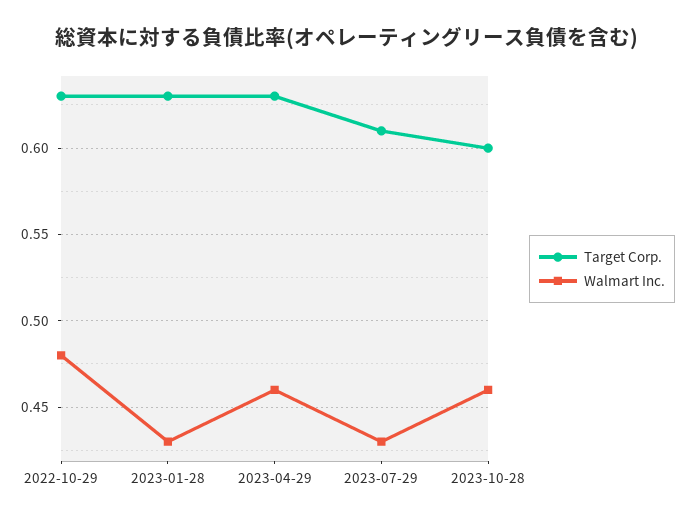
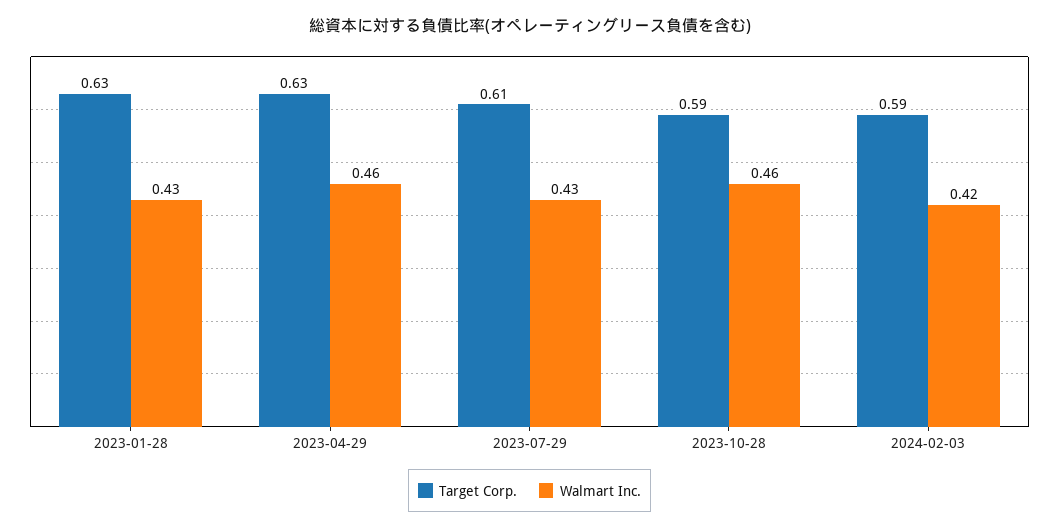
Target Corp., 2022-10-29: 0.63 -> none
Walmart Inc., 2022-10-29: 0.48 -> none
Target Corp., 2023-10-28: 0.6 -> 0.59
Target Corp., 2024-02-03: none -> 0.59
Walmart Inc., 2024-02-03: none -> 0.42

